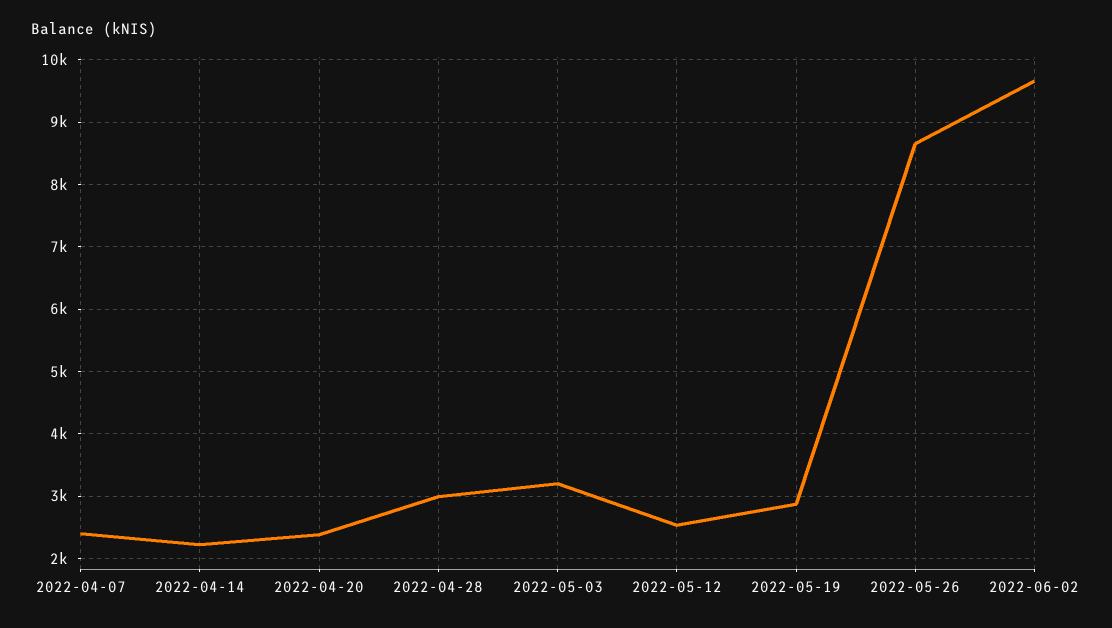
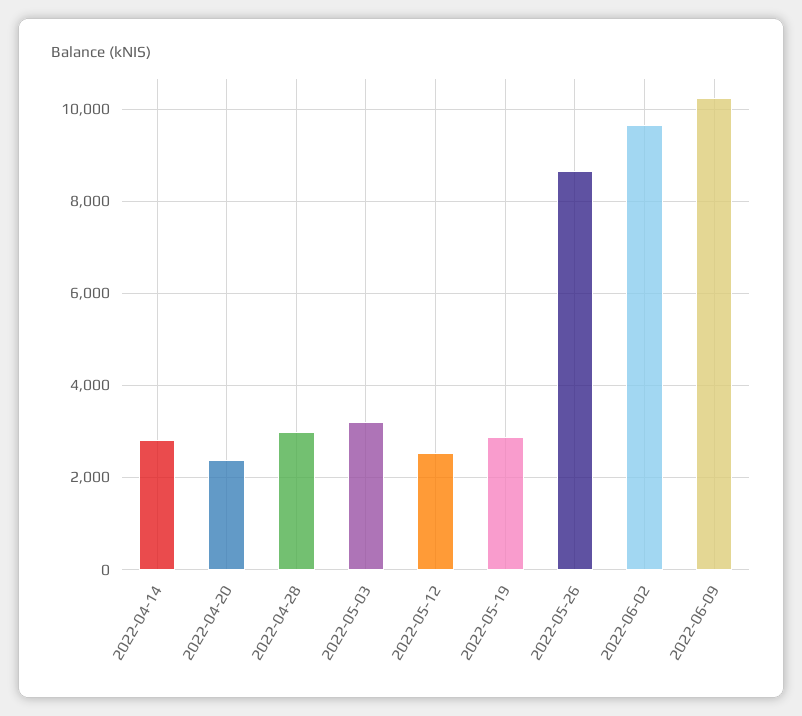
2022-04-07: 2400 -> none
2022-04-14: 2200 -> 2800
2022-06-09: none -> 10200

